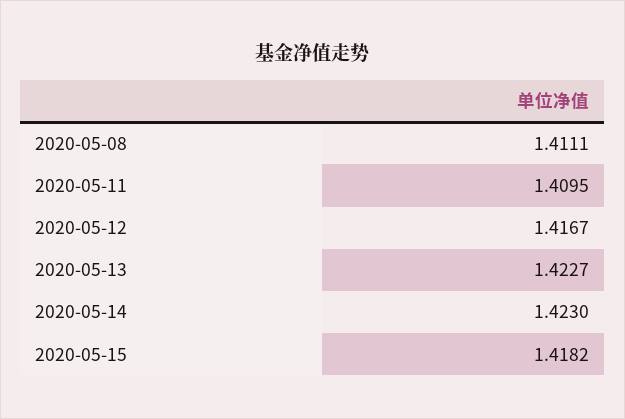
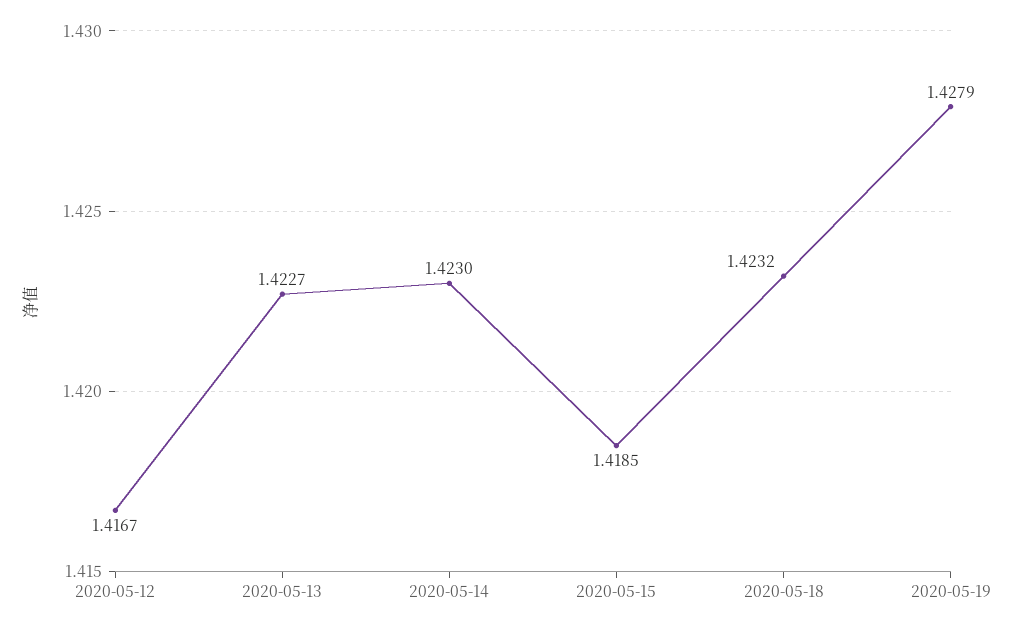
2020-05-08: 1.4111 -> none
2020-05-11: 1.4095 -> none
2020-05-15: 1.4182 -> 1.4185
2020-05-18: none -> 1.4232
2020-05-19: none -> 1.4279

